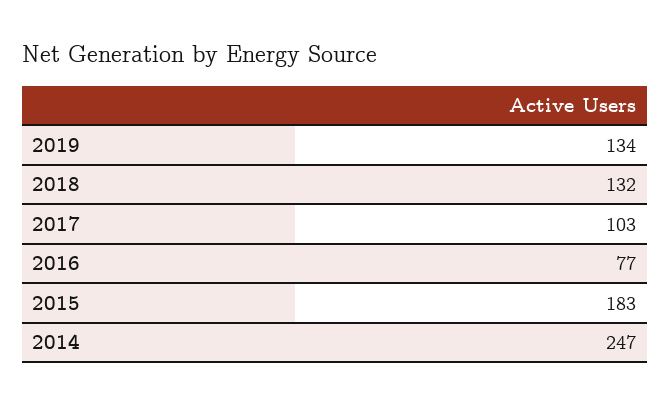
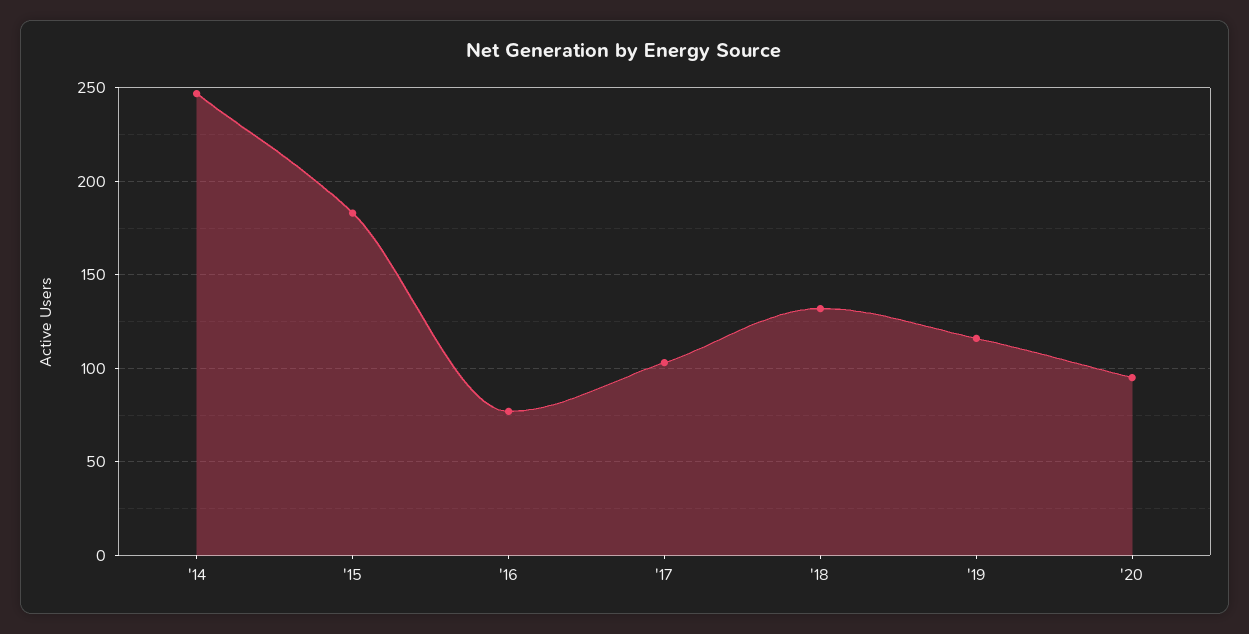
2019: 134 -> 115
'20: none -> 95

